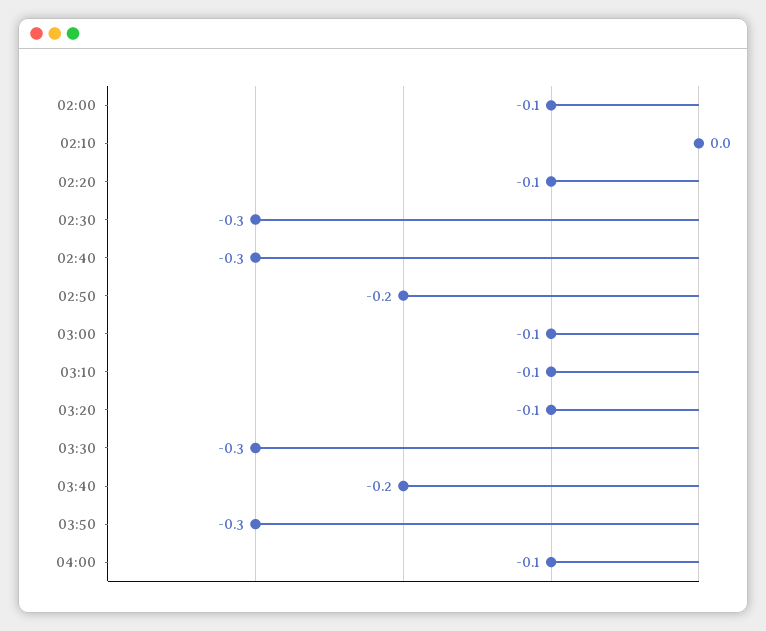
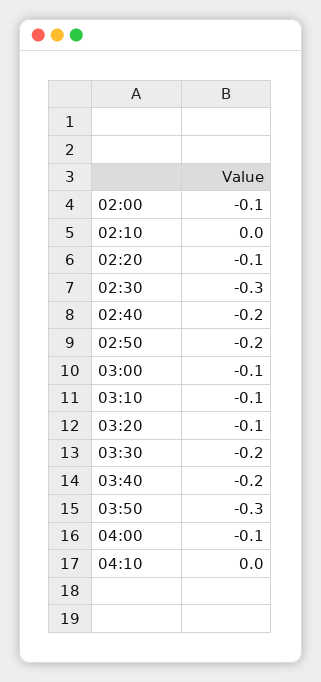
02:40: -0.3 -> -0.2
03:30: -0.3 -> -0.2
04:10: none -> 0

